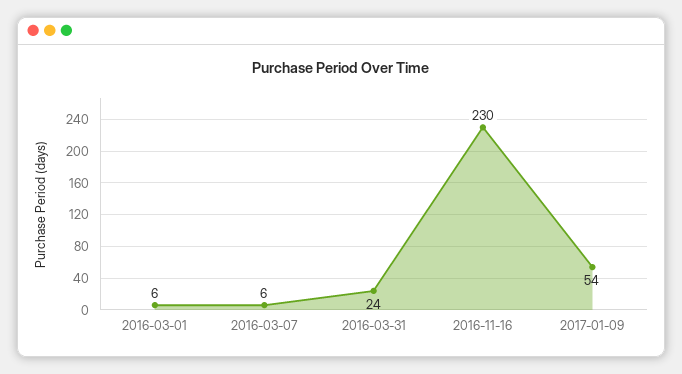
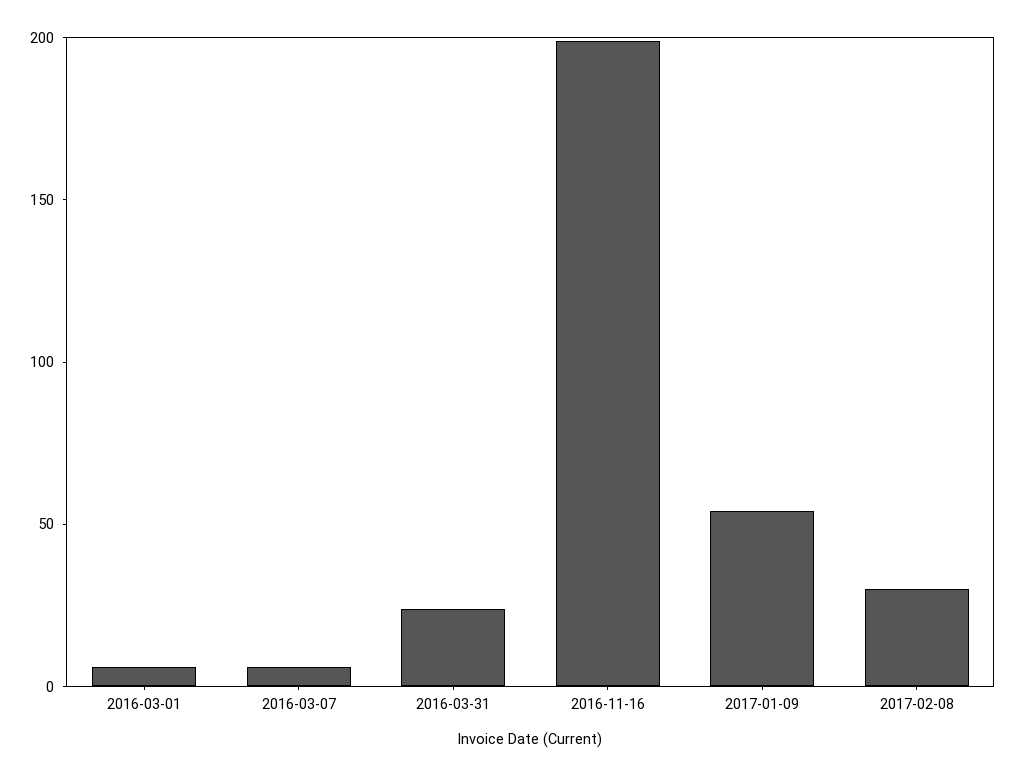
2016-11-16: 230 -> 200
2017-02-08: none -> 30

